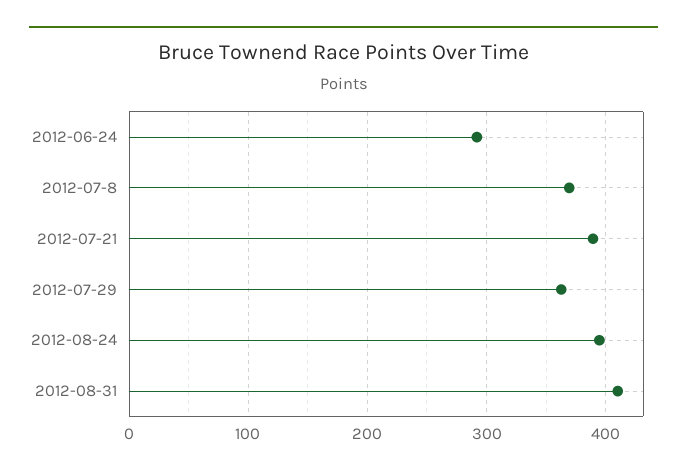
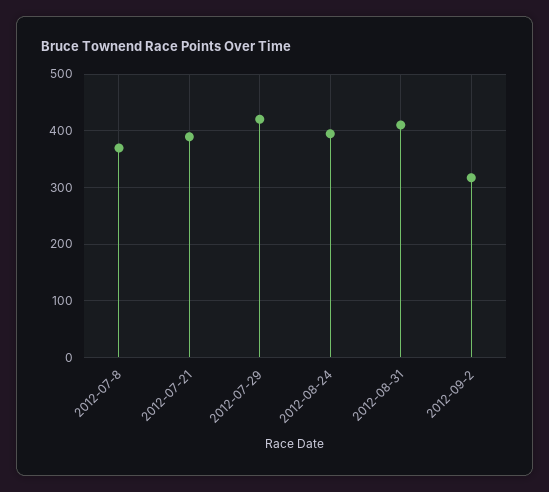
2012-06-24: 290 -> none
2012-07-29: 360 -> 420
2012-09-2: none -> 320

